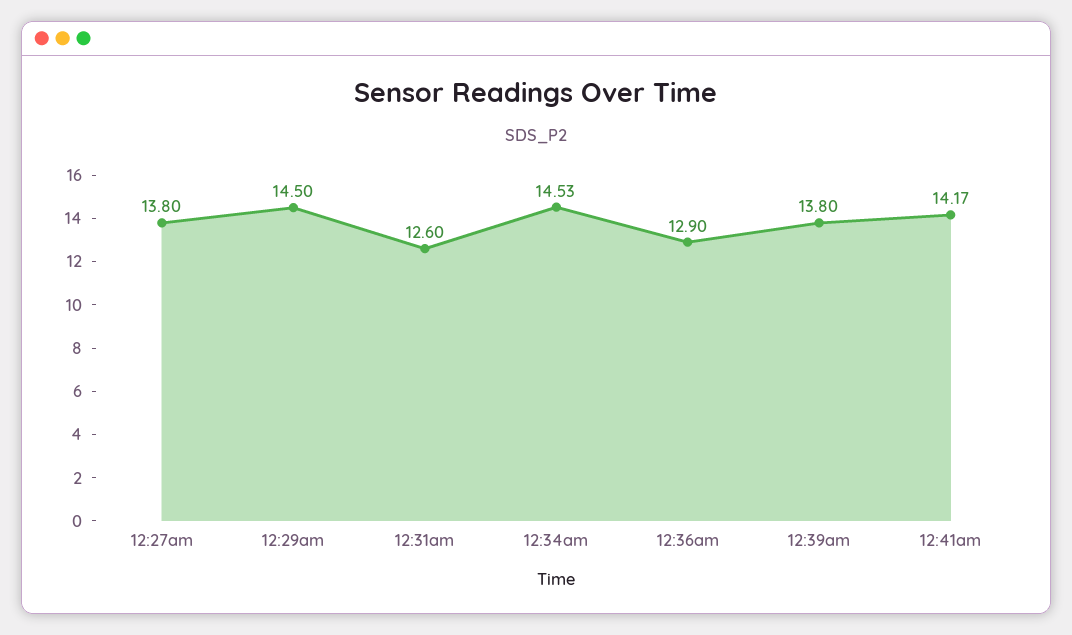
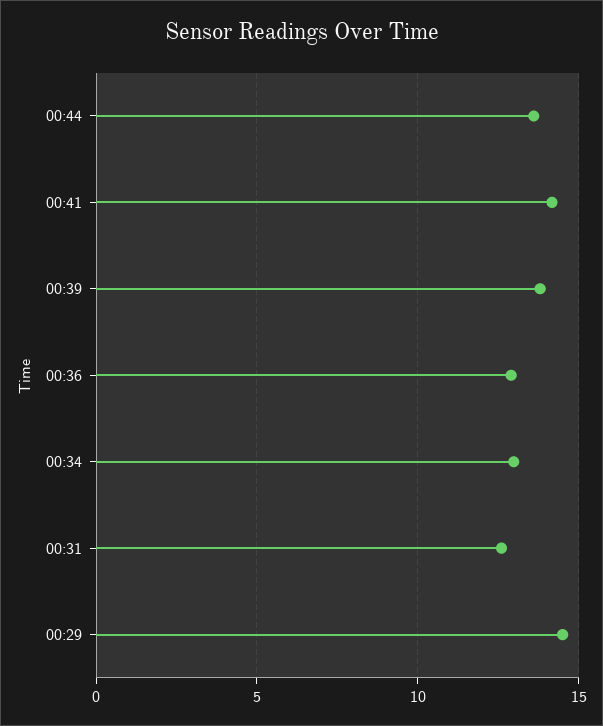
12:27am: 13.8 -> none
12:34am: 14.53 -> 13
00:44: none -> 13.5

